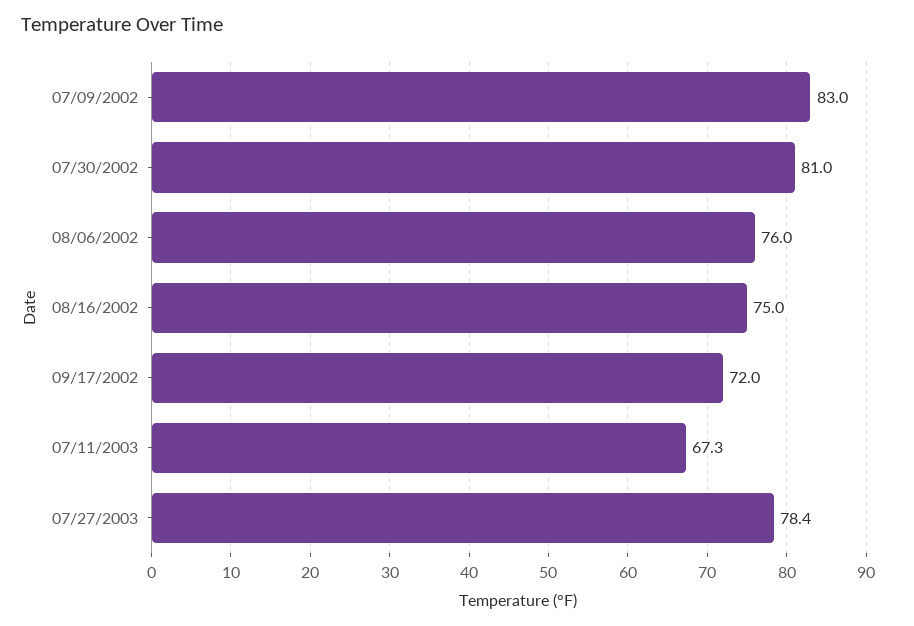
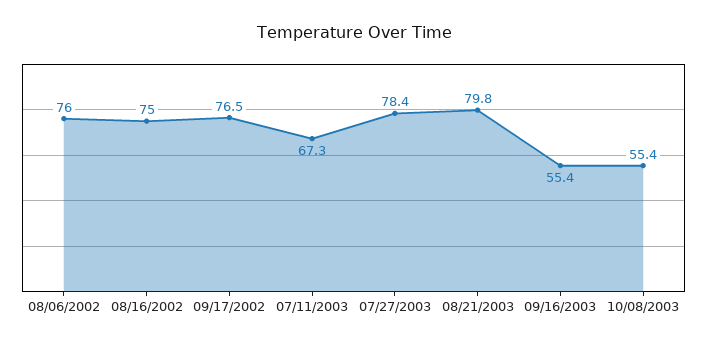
07/09/2002: 83 -> none
07/30/2002: 81 -> none
09/17/2002: 72 -> 76.5
08/21/2003: none -> 79.8
09/16/2003: none -> 55.4
10/08/2003: none -> 55.4

